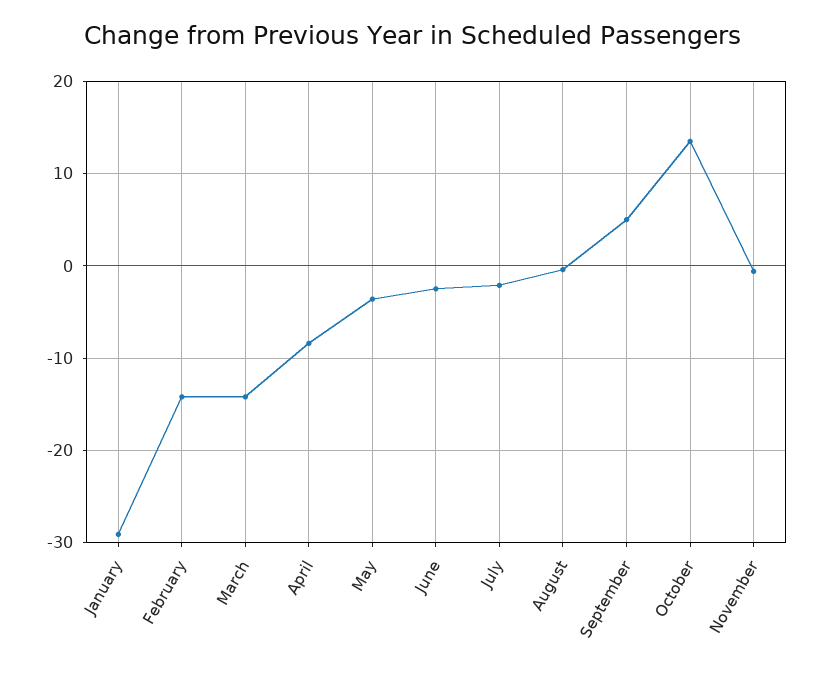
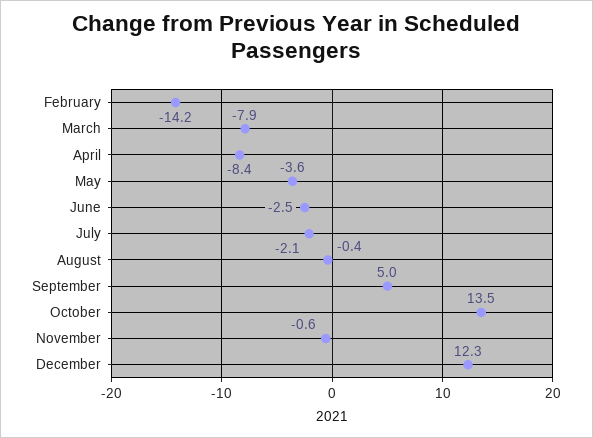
January: -29 -> none
March: -14 -> -7.9
December: none -> 12.3

